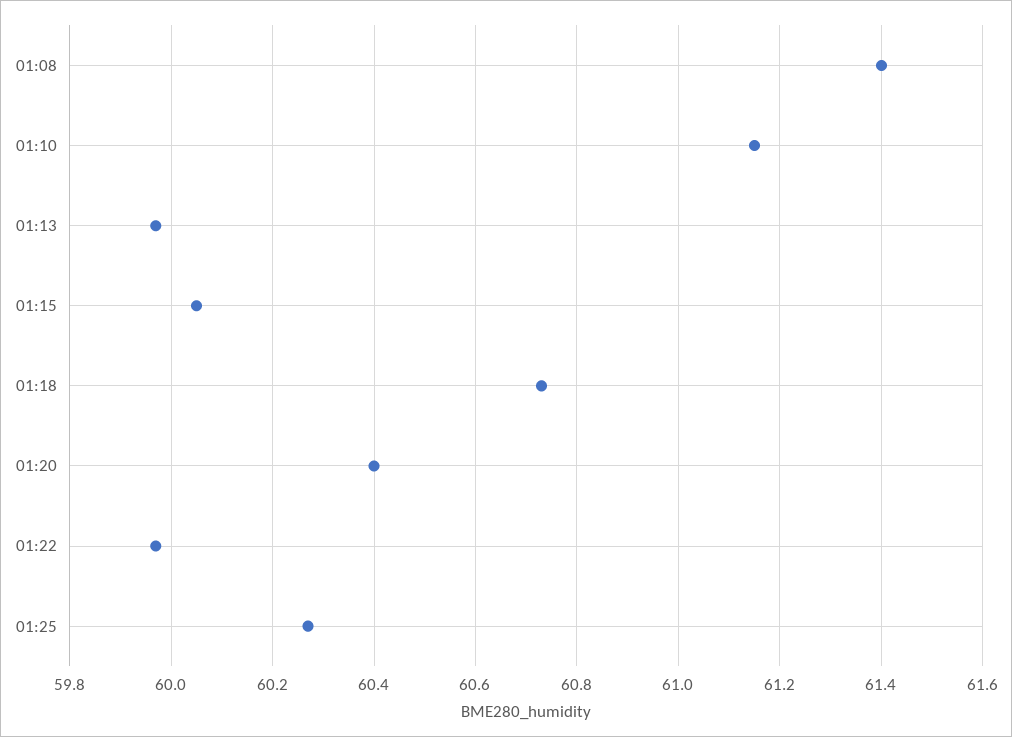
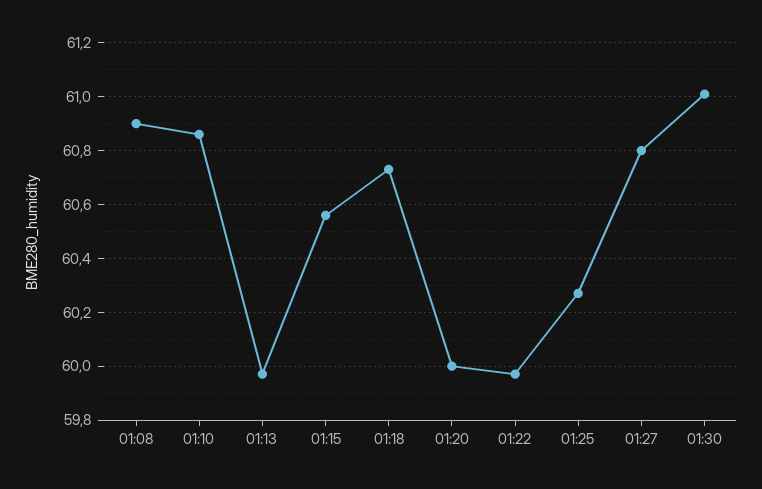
01:08: 61.4 -> 60.9
01:10: 61.15 -> 60.85
01:15: 60.05 -> 60.55
01:20: 60.4 -> 60
01:27: none -> 60.8
01:30: none -> 61

